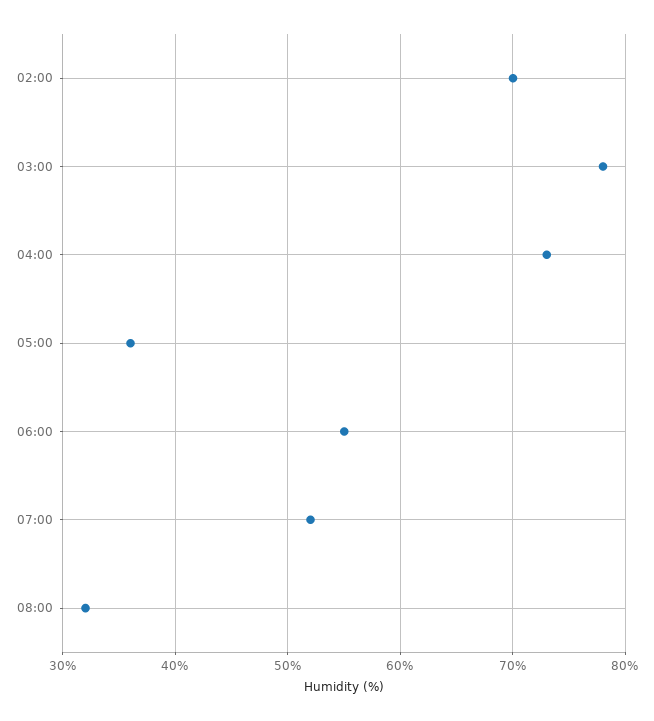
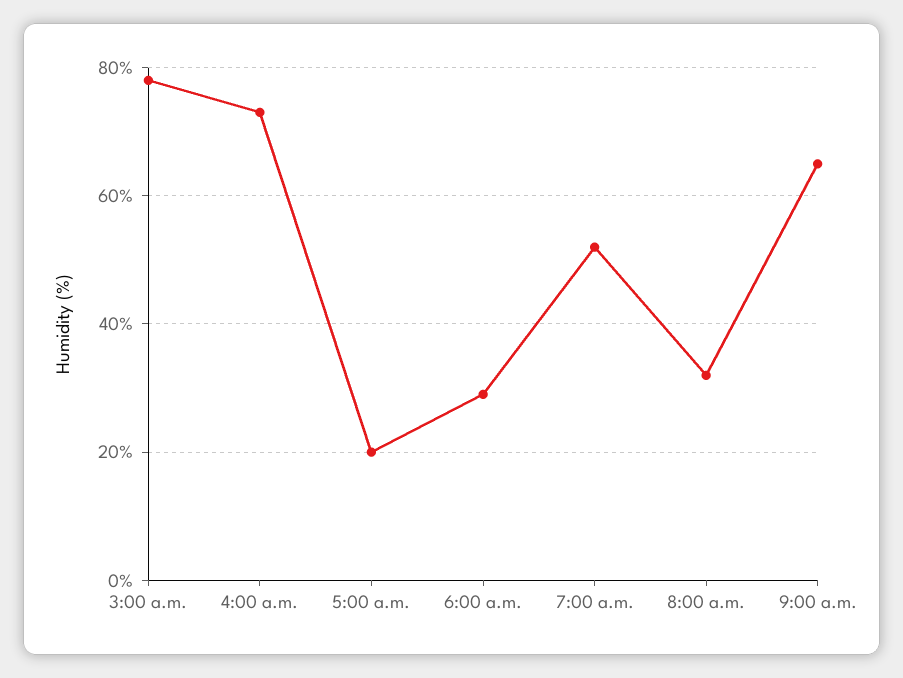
02:00: 70 -> none
05:00: 36 -> 20
06:00: 55 -> 30
9:00 a.m.: none -> 65

